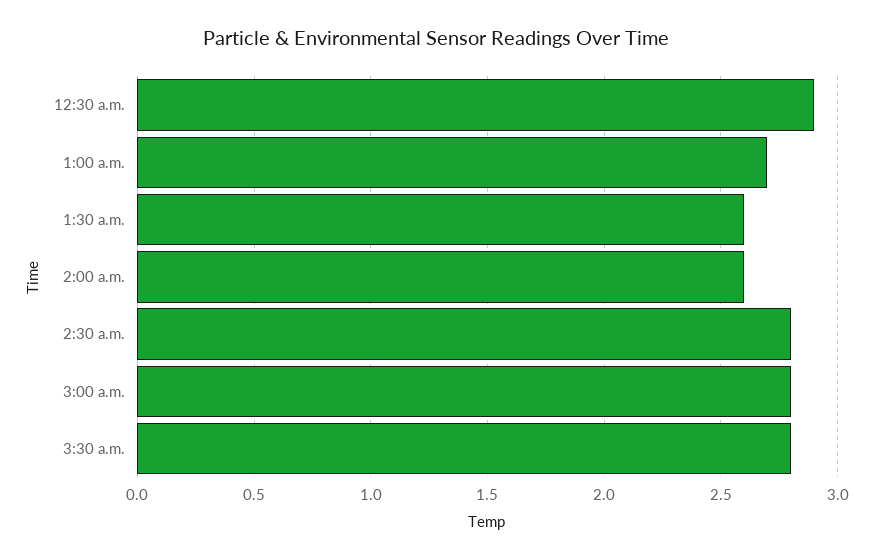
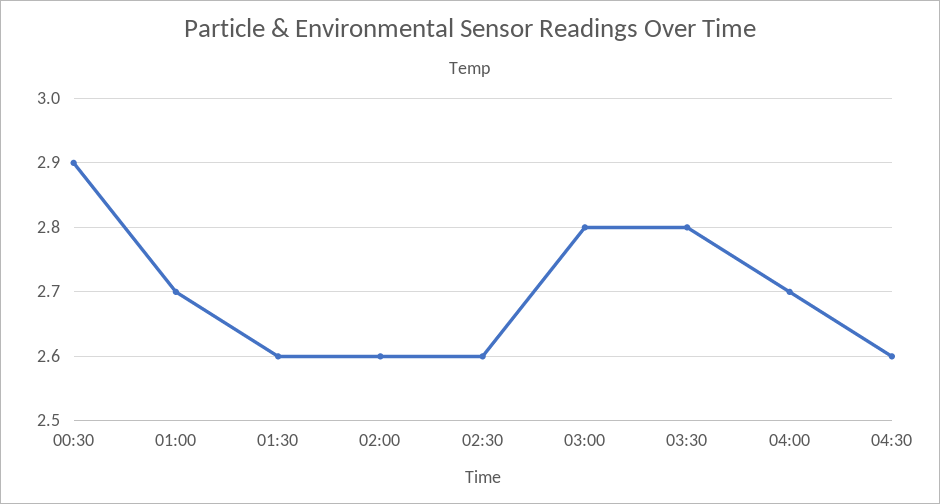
2:30 a.m.: 2.8 -> 2.6
04:00: none -> 2.7
04:30: none -> 2.6

